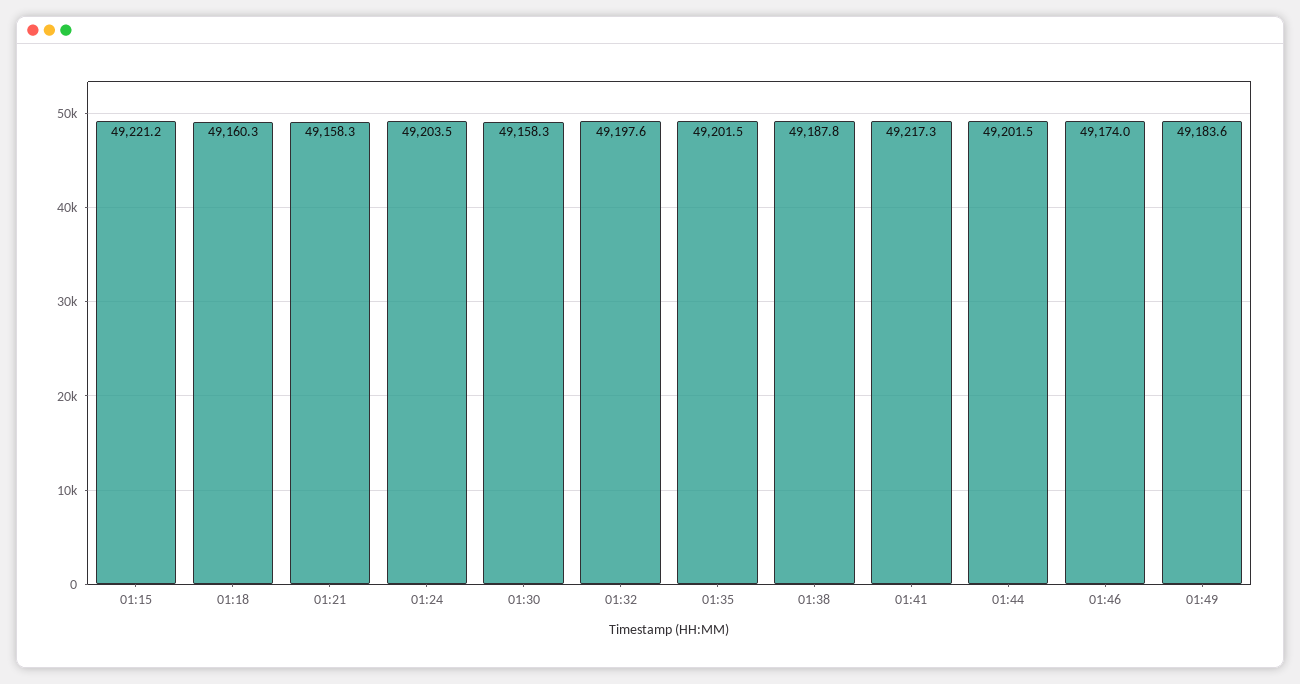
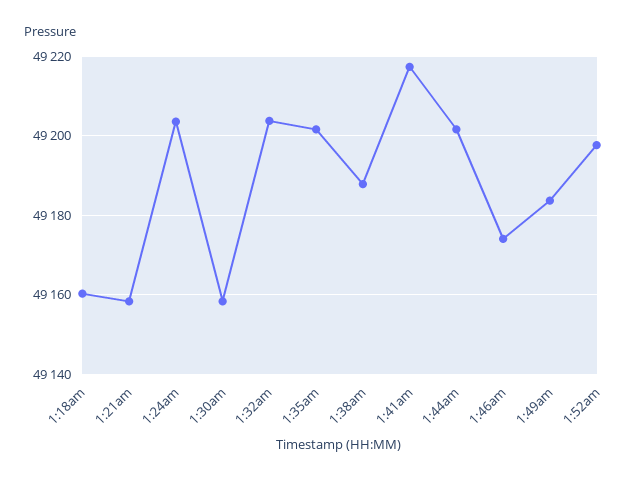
01:15: 49221.2 -> none
01:32: 49197.6 -> 49204
1:52am: none -> 49198

